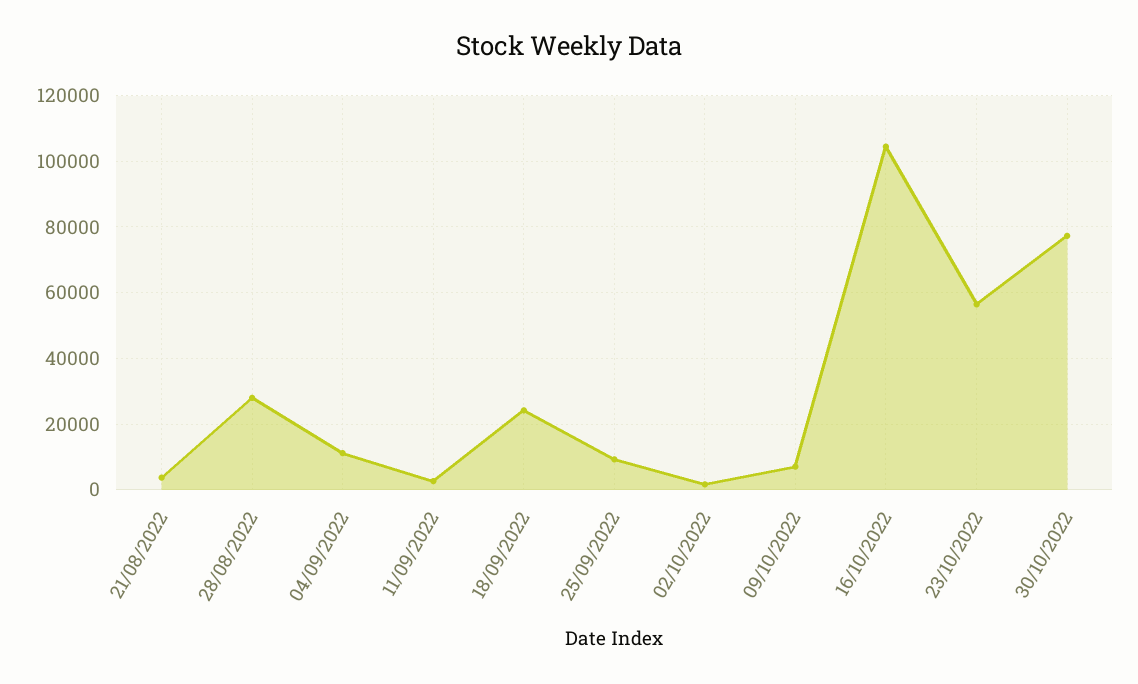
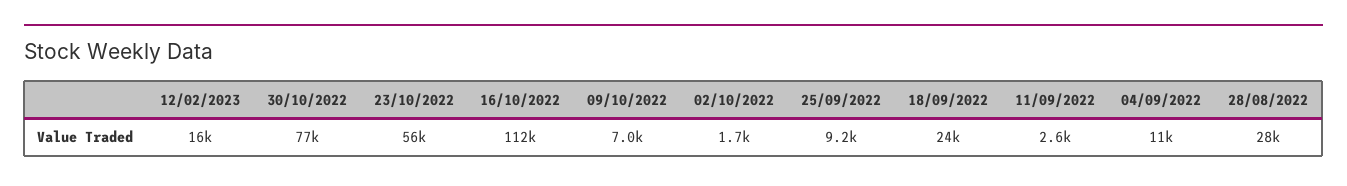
21/08/2022: 4000 -> none
16/10/2022: 104000 -> 112000
12/02/2023: none -> 16000

